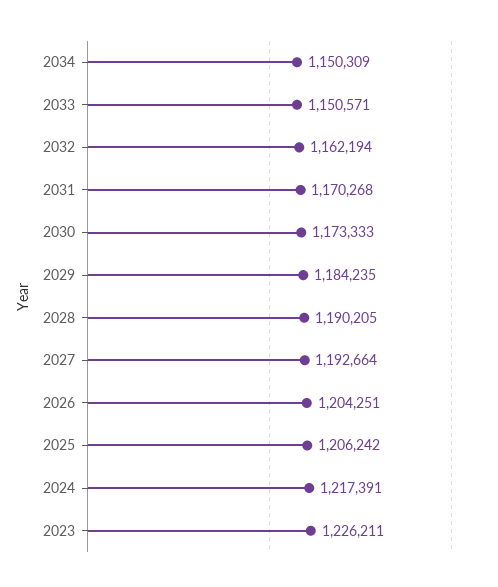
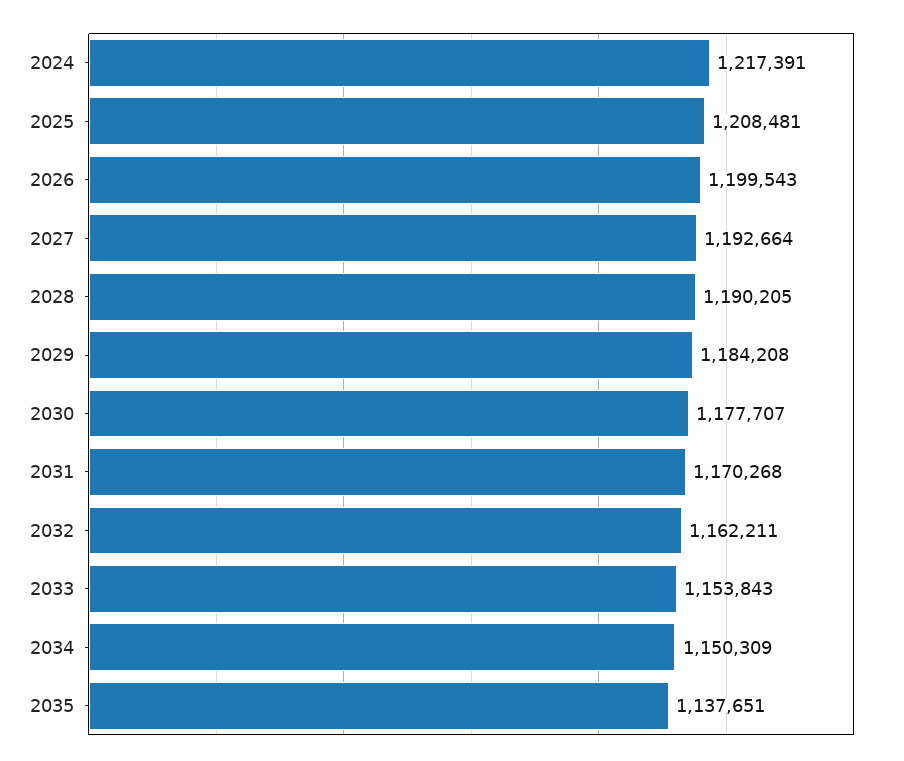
2033: 1150571 -> 1153843
2032: 1162194 -> 1162211
2030: 1173333 -> 1177707
2029: 1184235 -> 1184208
2026: 1204251 -> 1199543
2025: 1206242 -> 1208481
2023: 1226211 -> none
2035: none -> 1137651

